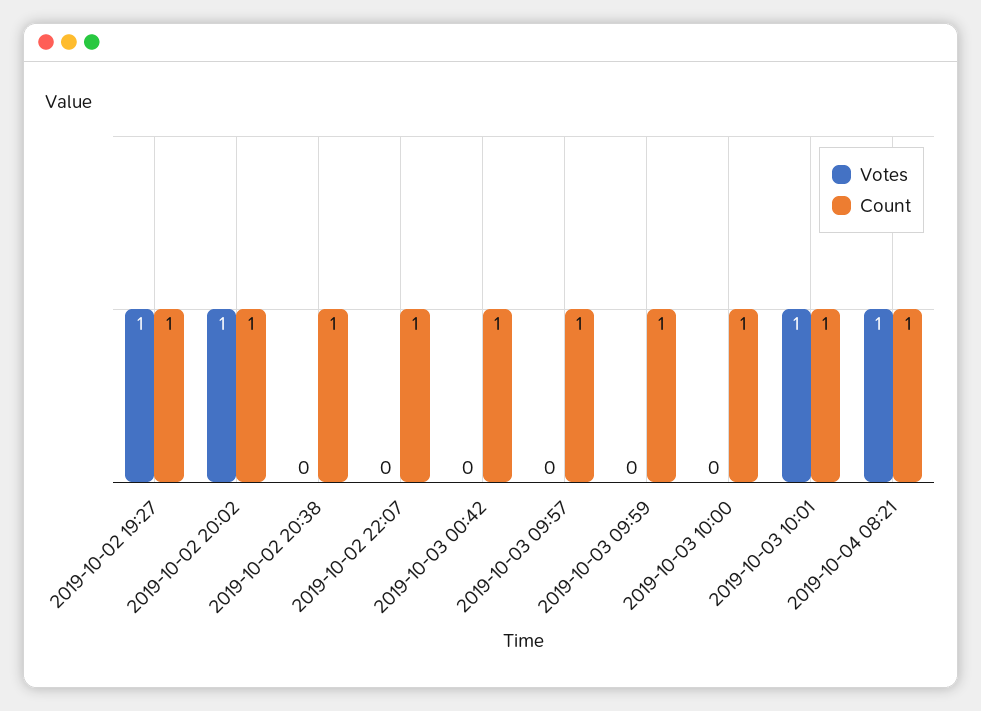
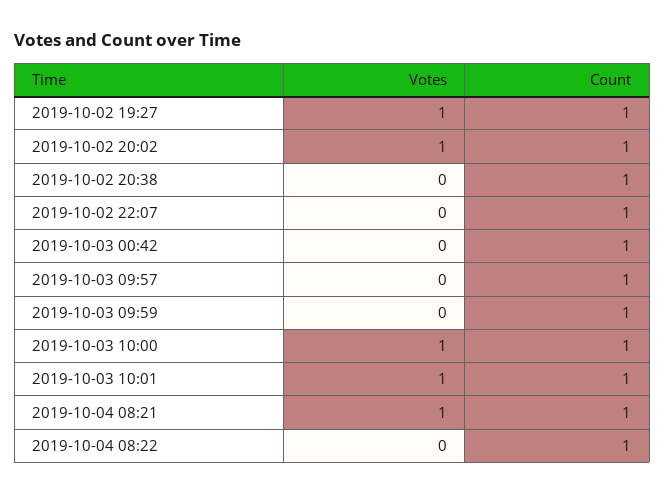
Votes, 2019-10-03 10:00: 0 -> 1
Votes, 2019-10-04 08:22: none -> 0
Count, 2019-10-04 08:22: none -> 1

